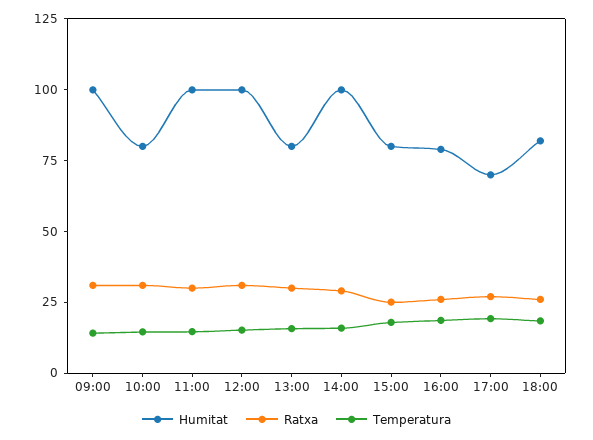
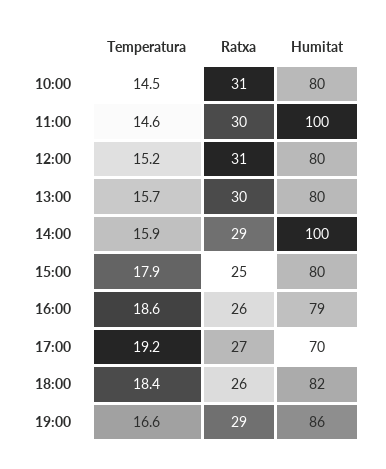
Humitat, 09:00: 100 -> none
Ratxa, 09:00: 30 -> none
Temperatura, 09:00: 15 -> none
Humitat, 12:00: 100 -> 80
Temperatura, 19:00: none -> 16.6
Ratxa, 19:00: none -> 29
Humitat, 19:00: none -> 86

